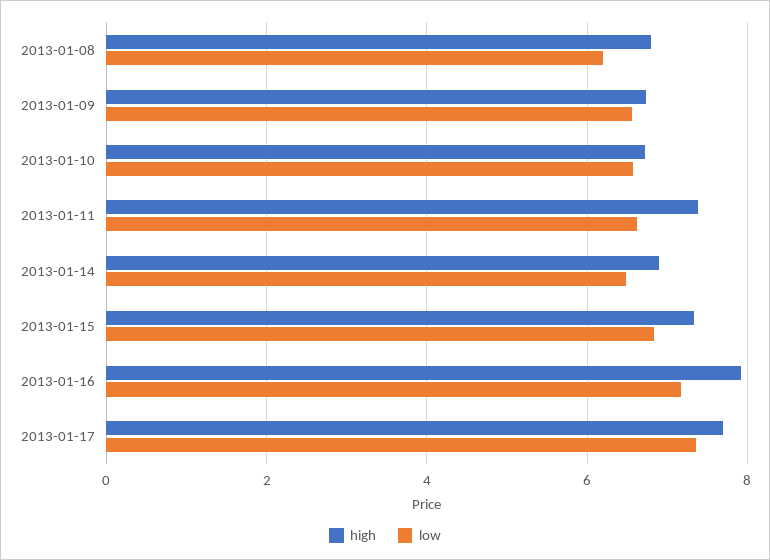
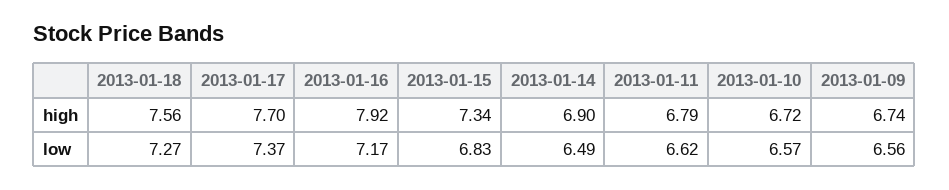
high, 2013-01-08: 6.8 -> none
low, 2013-01-08: 6.2 -> none
high, 2013-01-11: 7.4 -> 6.79
high, 2013-01-18: none -> 7.56
low, 2013-01-18: none -> 7.27

